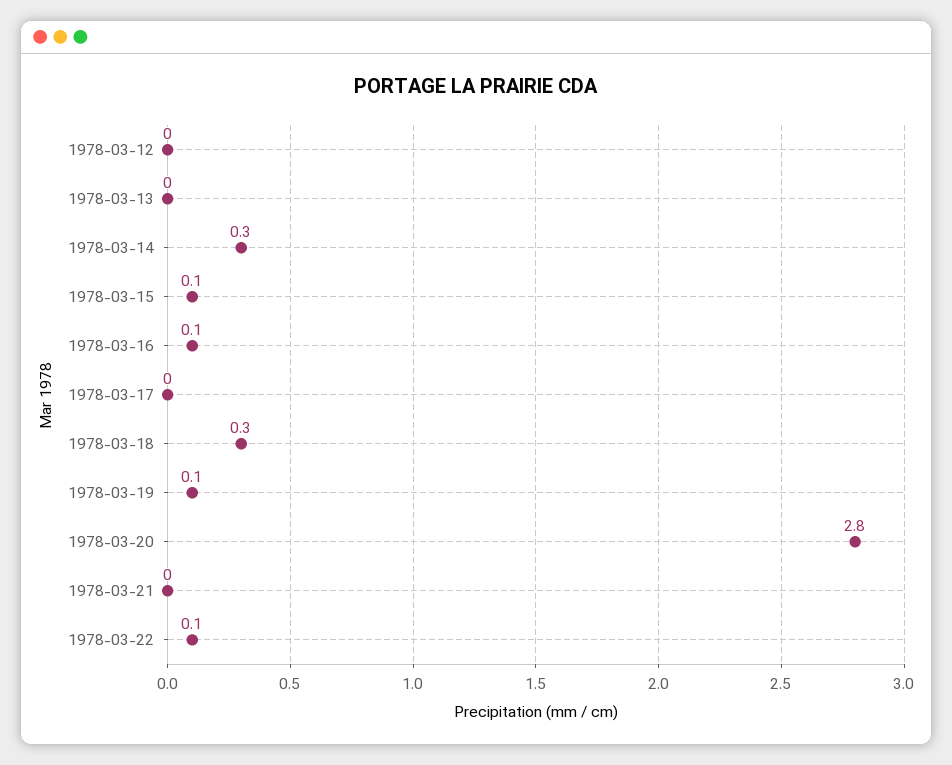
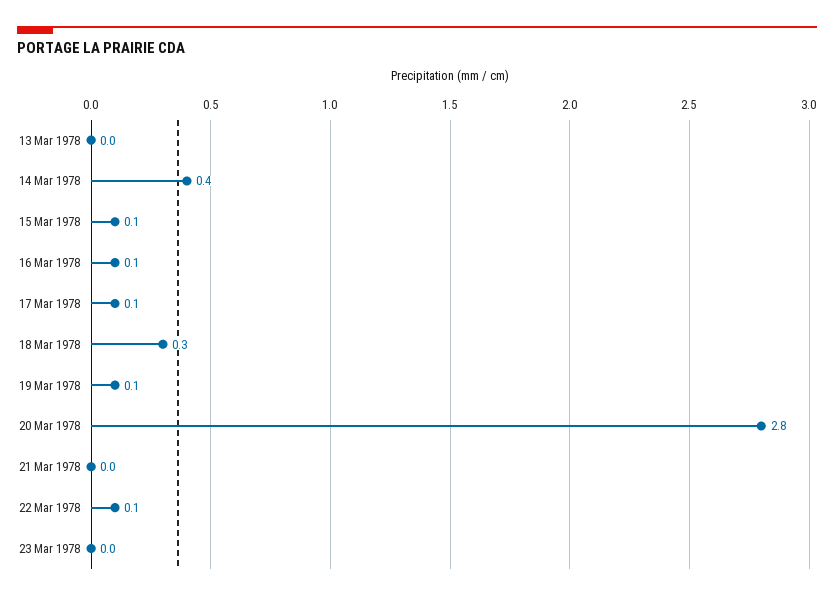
1978-03-12: 0 -> none
1978-03-14: 0.3 -> 0.4
1978-03-17: 0 -> 0.1
23 Mar 1978: none -> 0

